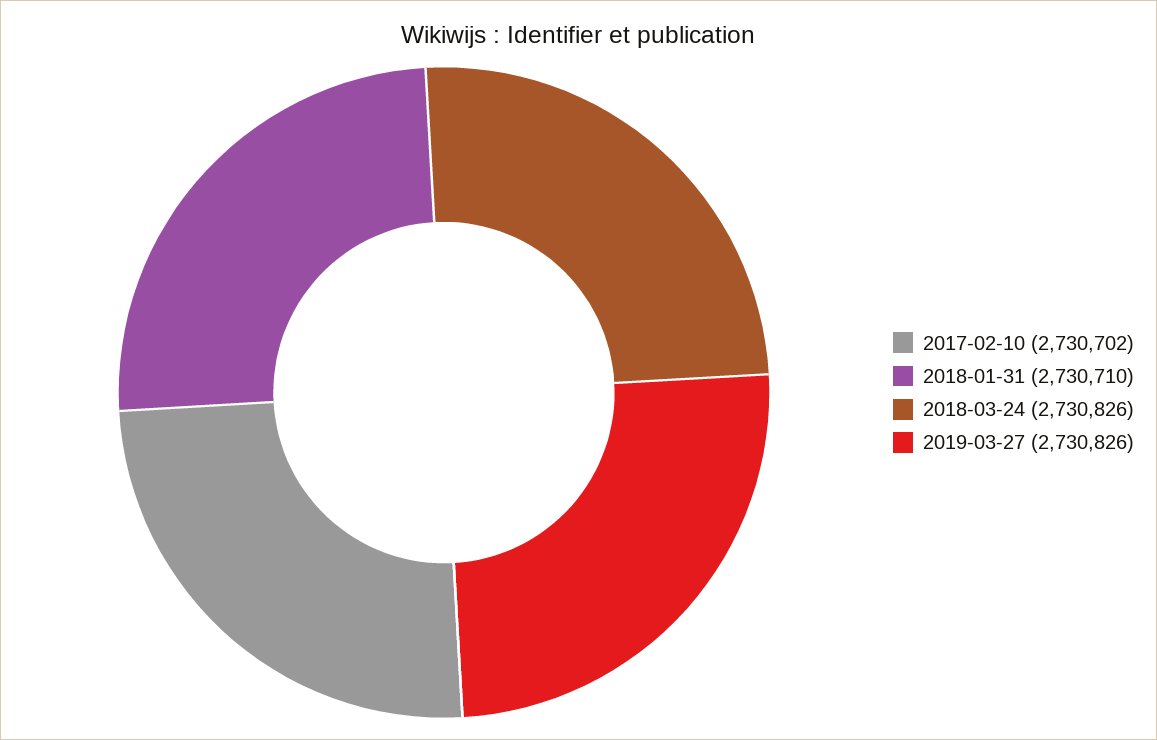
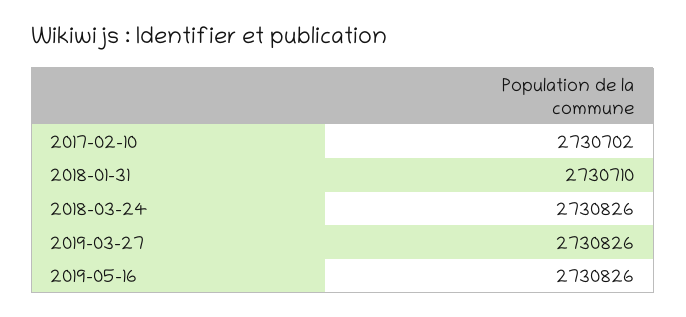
2019-05-16: none -> 2730826

